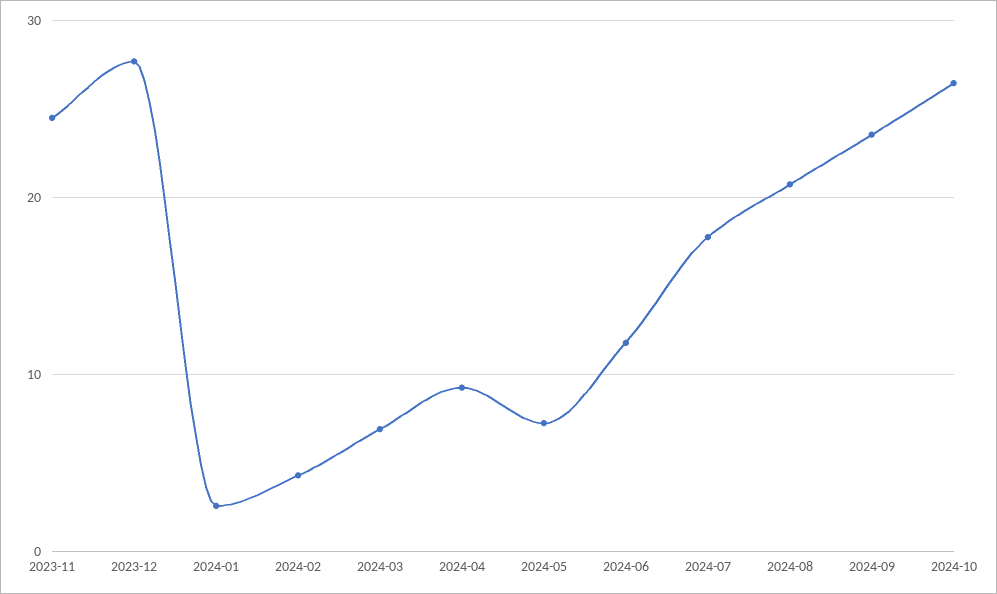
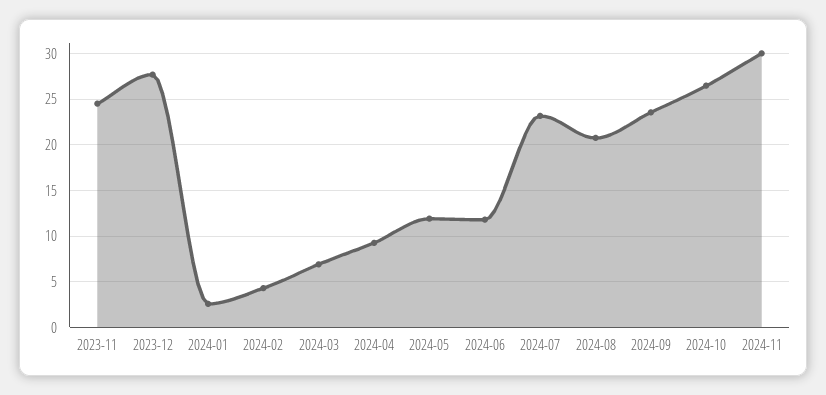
2024-05: 7 -> 12
2024-07: 18 -> 23
2024-11: none -> 30

